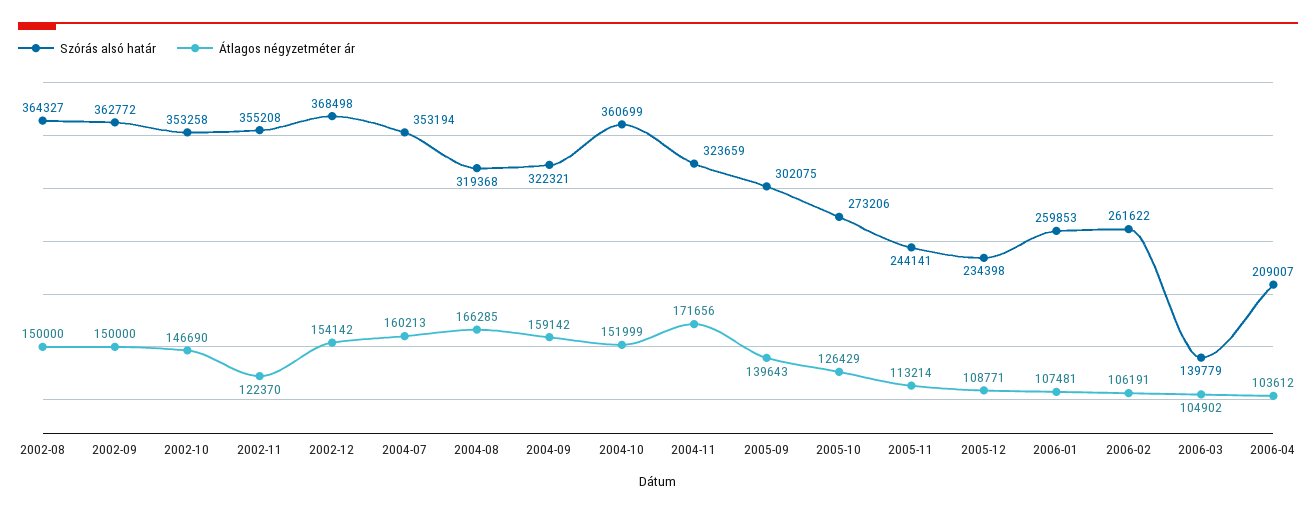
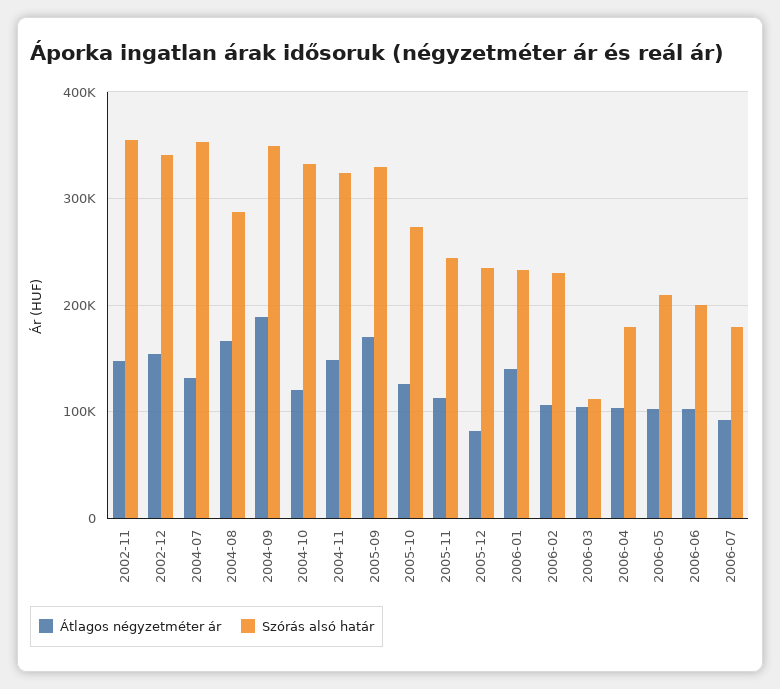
Szórás alsó határ, 2002-08: 364327 -> none
Átlagos négyzetméter ár, 2002-08: 150000 -> none
Szórás alsó határ, 2002-09: 362772 -> none
Átlagos négyzetméter ár, 2002-09: 150000 -> none
Szórás alsó határ, 2002-10: 353258 -> none
Átlagos négyzetméter ár, 2002-10: 146690 -> none
Átlagos négyzetméter ár, 2002-11: 122370 -> 150000
Szórás alsó határ, 2002-12: 368498 -> 340000
Átlagos négyzetméter ár, 2004-07: 160213 -> 130000
Szórás alsó határ, 2004-08: 319368 -> 290000
Szórás alsó határ, 2004-09: 322321 -> 350000
Átlagos négyzetméter ár, 2004-09: 159142 -> 190000
Szórás alsó határ, 2004-10: 360699 -> 330000
Átlagos négyzetméter ár, 2004-10: 151999 -> 120000
Átlagos négyzetméter ár, 2004-11: 171656 -> 150000
Szórás alsó határ, 2005-09: 302075 -> 330000
Átlagos négyzetméter ár, 2005-09: 139643 -> 170000
Átlagos négyzetméter ár, 2005-12: 108771 -> 80000
Szórás alsó határ, 2006-01: 259853 -> 230000
Átlagos négyzetméter ár, 2006-01: 107481 -> 140000
Szórás alsó határ, 2006-02: 261622 -> 230000
Szórás alsó határ, 2006-03: 139779 -> 110000
Szórás alsó határ, 2006-04: 209007 -> 180000
Átlagos négyzetméter ár, 2006-05: none -> 100000
Szórás alsó határ, 2006-05: none -> 210000
Átlagos négyzetméter ár, 2006-06: none -> 100000
Szórás alsó határ, 2006-06: none -> 200000
Átlagos négyzetméter ár, 2006-07: none -> 90000
Szórás alsó határ, 2006-07: none -> 180000

